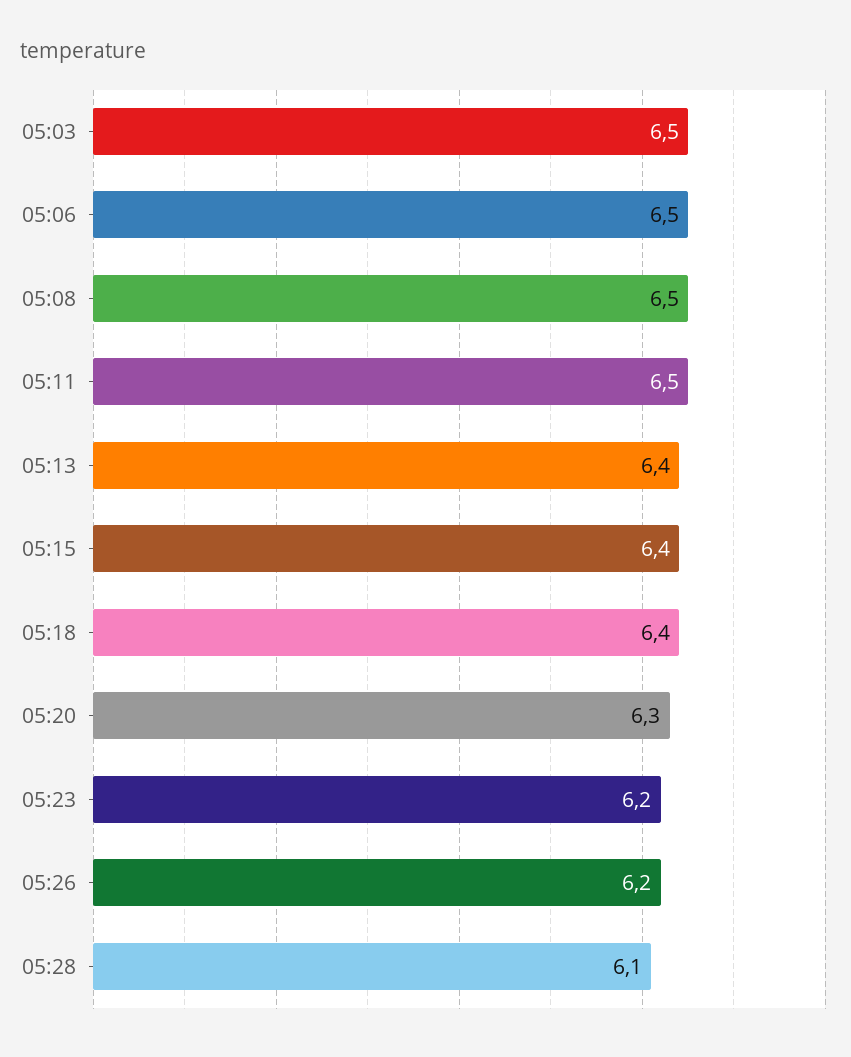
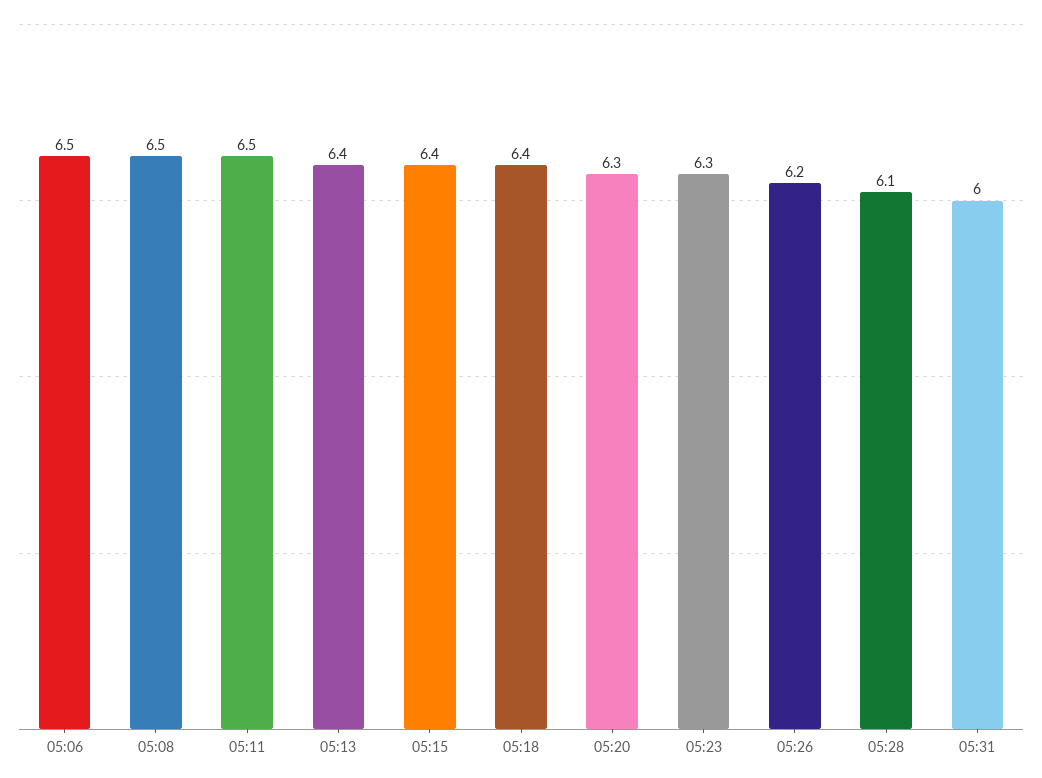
05:03: 6.5 -> none
05:23: 6.2 -> 6.3
05:31: none -> 6

